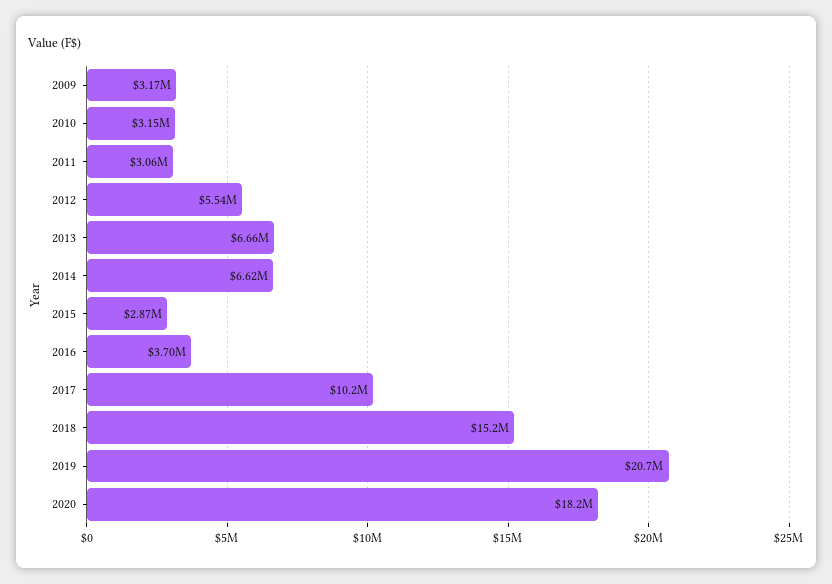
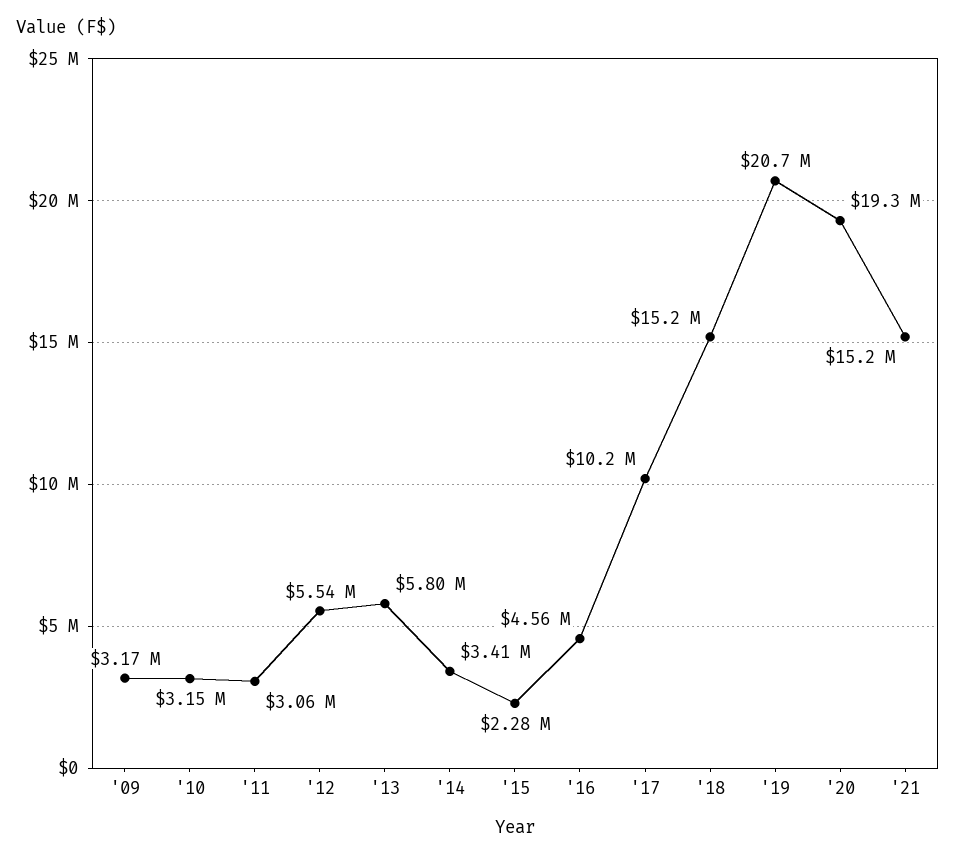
2013: 6660000 -> 5800000
2014: 6620000 -> 3410000
2015: 2870000 -> 2280000
2016: 3700000 -> 4560000
2020: 18200000 -> 19300000
'21: none -> 15200000

